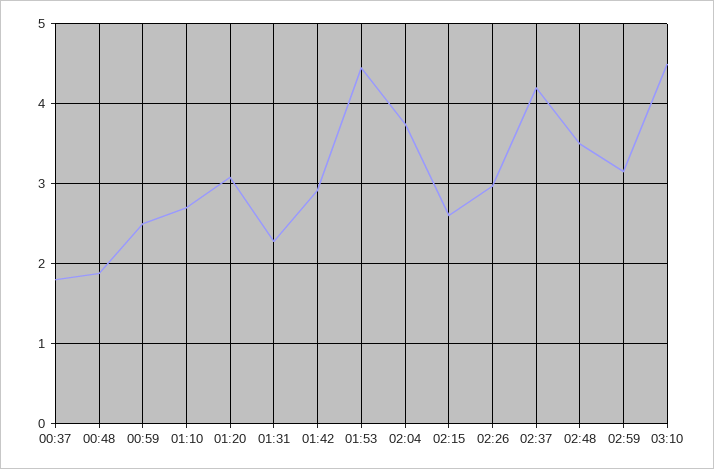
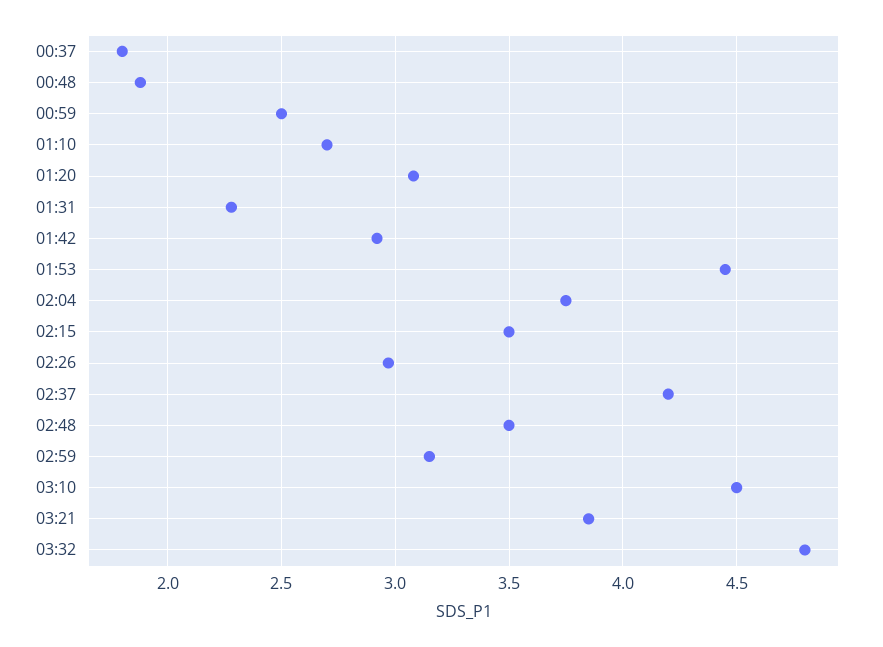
02:15: 2.6 -> 3.5
03:21: none -> 3.85
03:32: none -> 4.8

